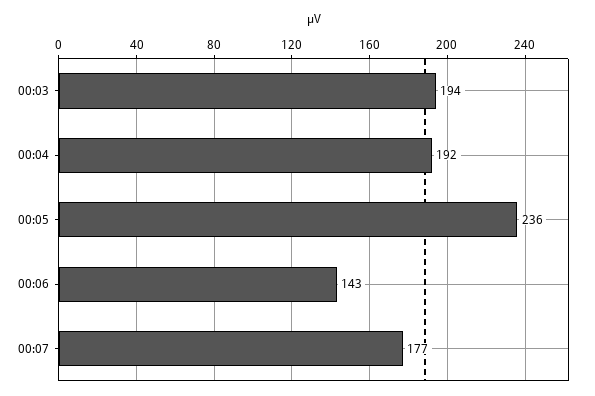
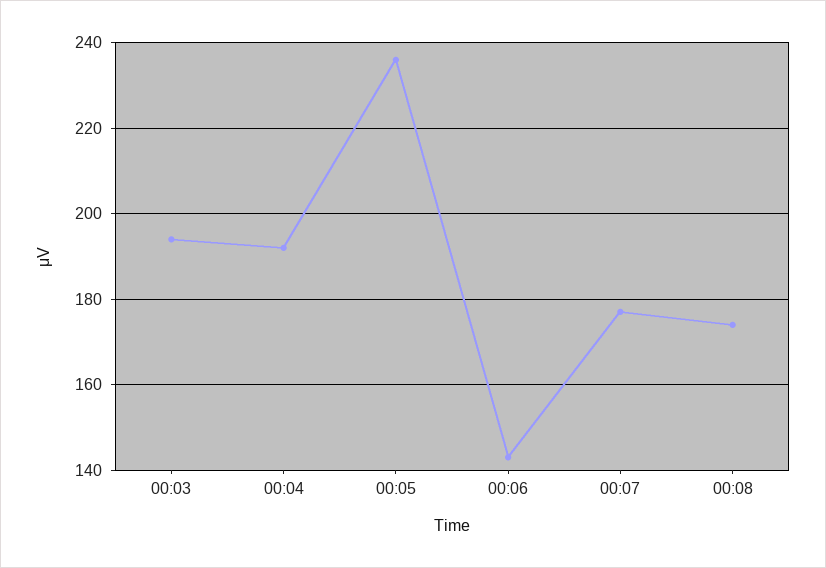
00:08: none -> 175

